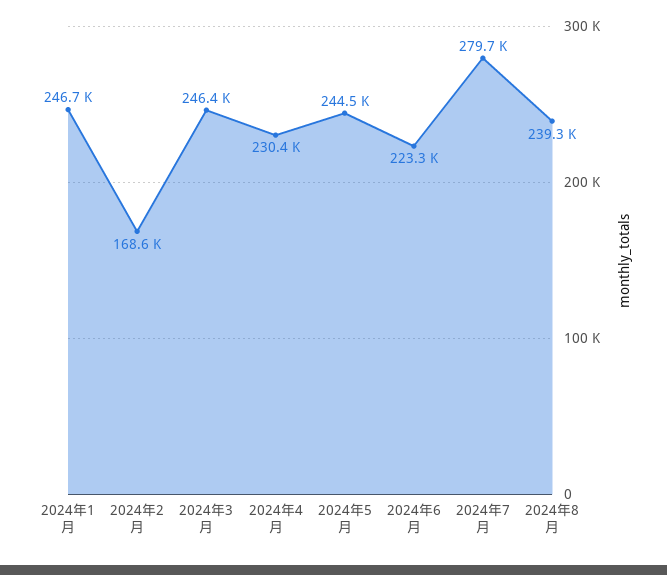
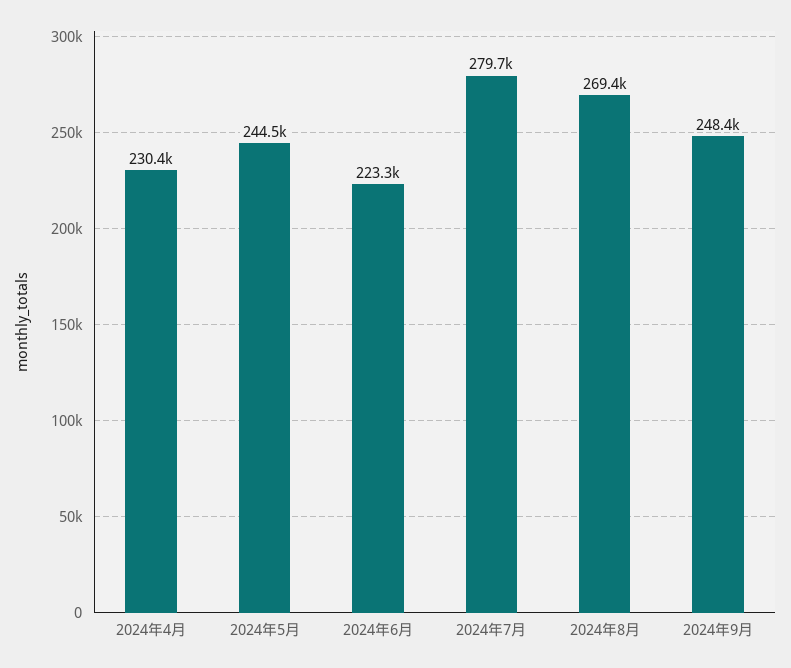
2024年1月: 246700 -> none
2024年2月: 168600 -> none
2024年3月: 246400 -> none
2024年8月: 239300 -> 269400
2024年9月: none -> 248400

